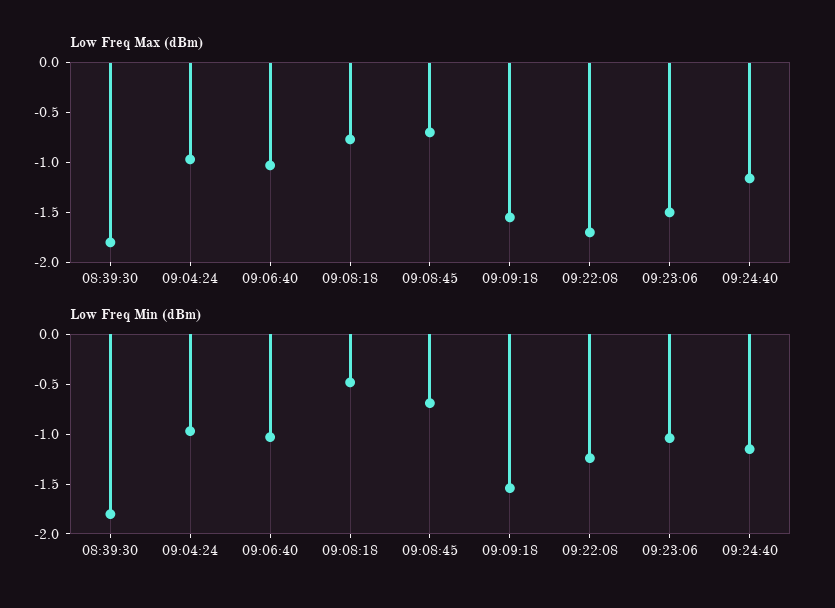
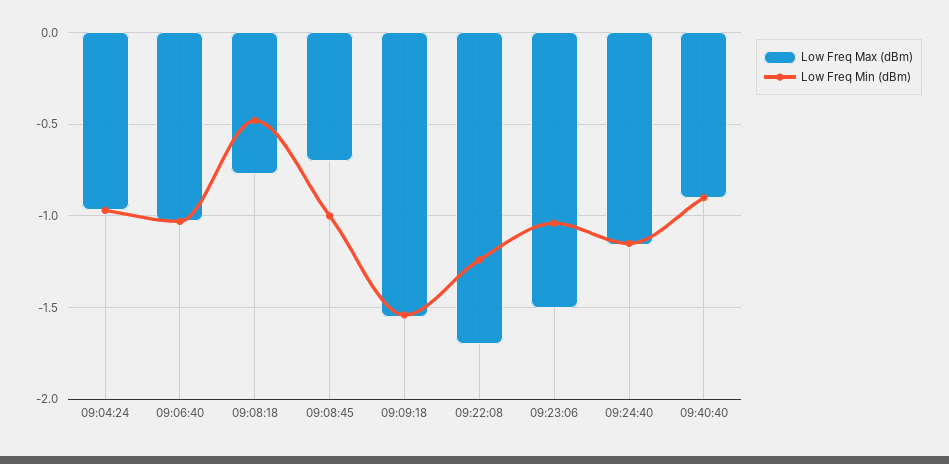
Low Freq Max (dBm), 08:39:30: -1.8 -> none
Low Freq Min (dBm), 08:39:30: -1.8 -> none
Low Freq Min (dBm), 09:08:45: -0.7 -> -1
Low Freq Max (dBm), 09:40:40: none -> -0.9
Low Freq Min (dBm), 09:40:40: none -> -0.9

